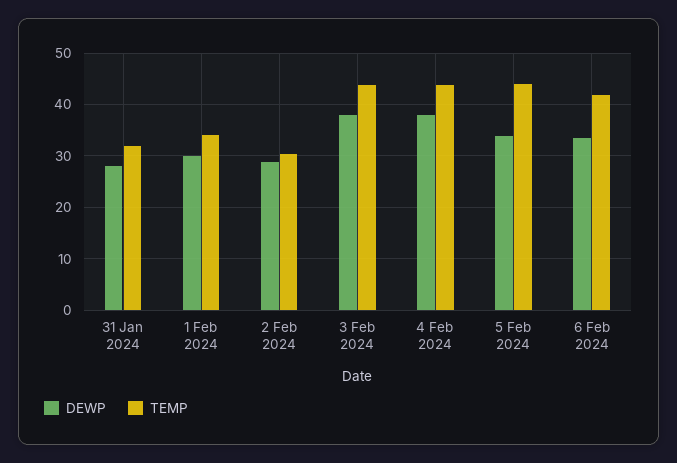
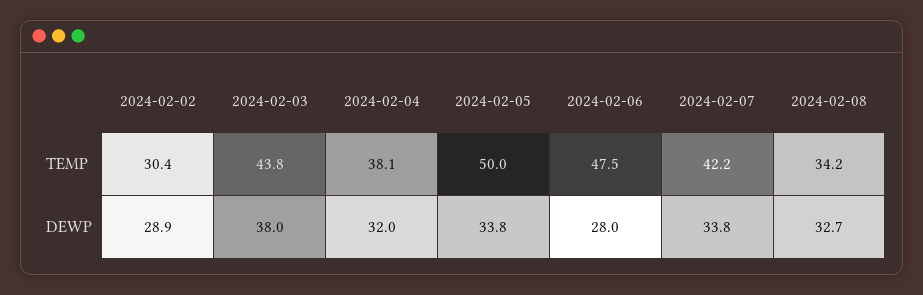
DEWP, 31 Jan 2024: 28 -> none
TEMP, 31 Jan 2024: 32 -> none
DEWP, 1 Feb 2024: 30 -> none
TEMP, 1 Feb 2024: 34 -> none
DEWP, 4 Feb 2024: 38 -> 32
TEMP, 4 Feb 2024: 44 -> 38.1
TEMP, 5 Feb 2024: 44 -> 50
DEWP, 6 Feb 2024: 34 -> 28
TEMP, 6 Feb 2024: 42 -> 47.5
TEMP, 2024-02-07: none -> 42.2
TEMP, 2024-02-08: none -> 34.2
DEWP, 2024-02-07: none -> 33.8
DEWP, 2024-02-08: none -> 32.7

